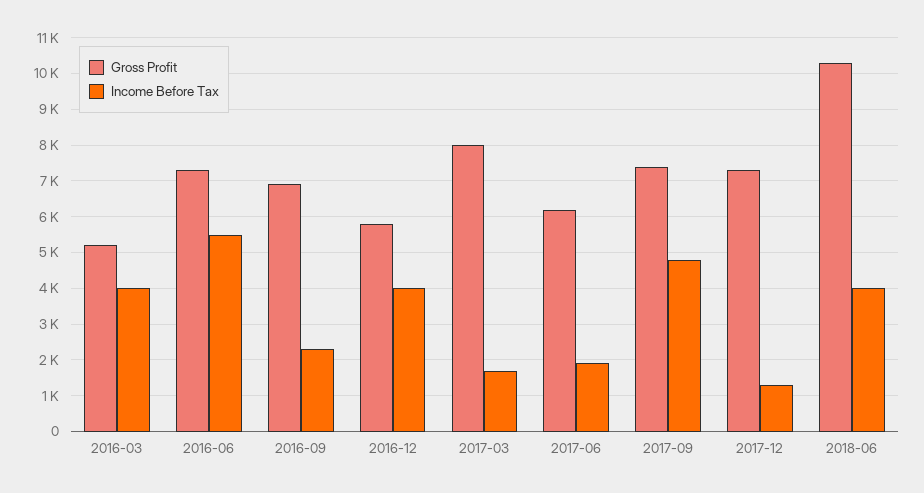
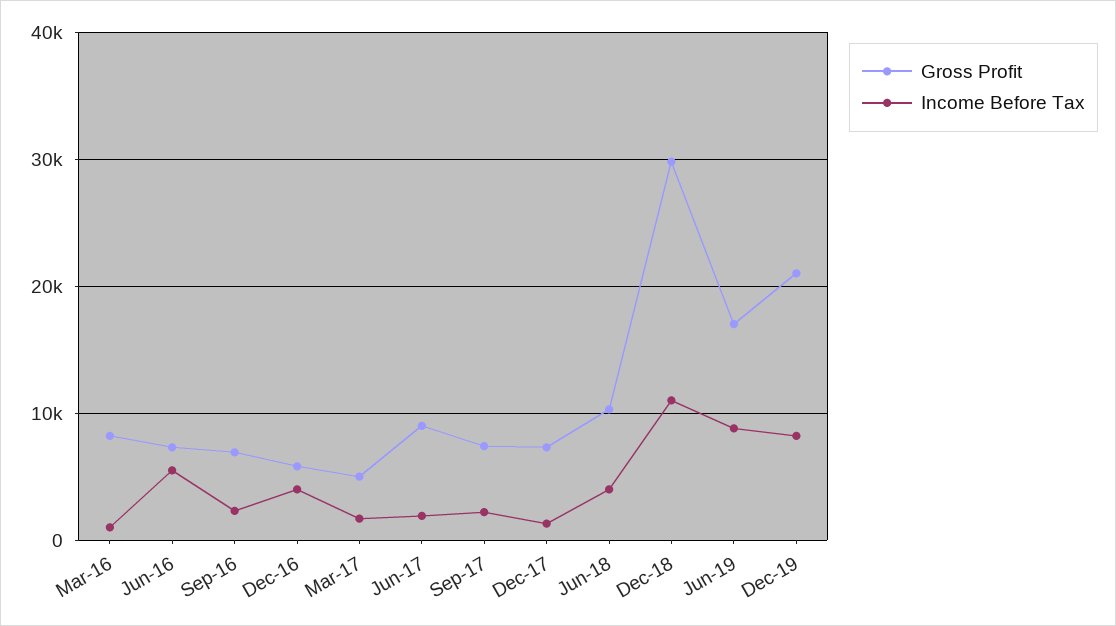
Gross Profit, 2016-03: 5200 -> 8000
Income Before Tax, 2016-03: 4000 -> 1000
Gross Profit, 2017-03: 8000 -> 5000
Gross Profit, 2017-06: 6200 -> 9000
Income Before Tax, 2017-09: 4800 -> 2000
Gross Profit, Dec-18: none -> 30000
Income Before Tax, Dec-18: none -> 11000
Gross Profit, Jun-19: none -> 17000
Income Before Tax, Jun-19: none -> 9000
Gross Profit, Dec-19: none -> 21000
Income Before Tax, Dec-19: none -> 8000

